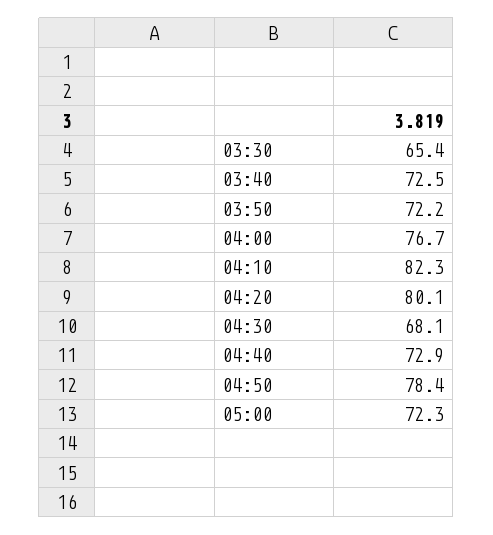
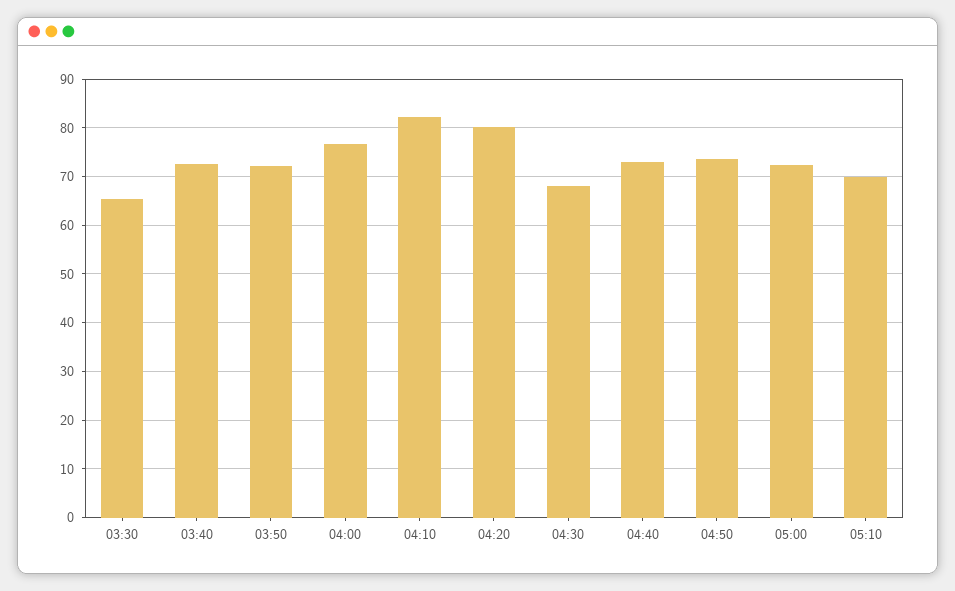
04:50: 78.4 -> 74
05:10: none -> 70

